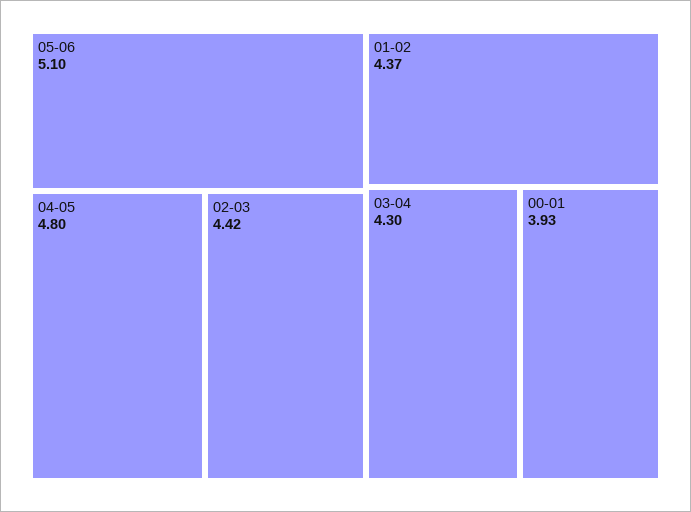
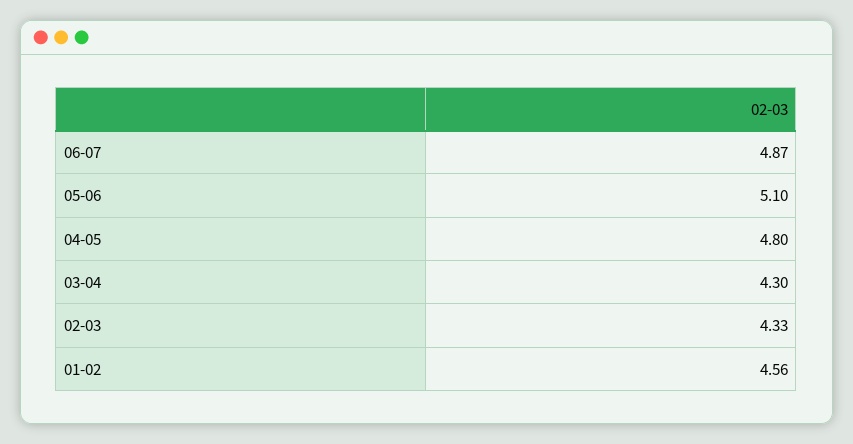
02-03: 4.42 -> 4.33
01-02: 4.37 -> 4.56
00-01: 3.93 -> none
06-07: none -> 4.87

